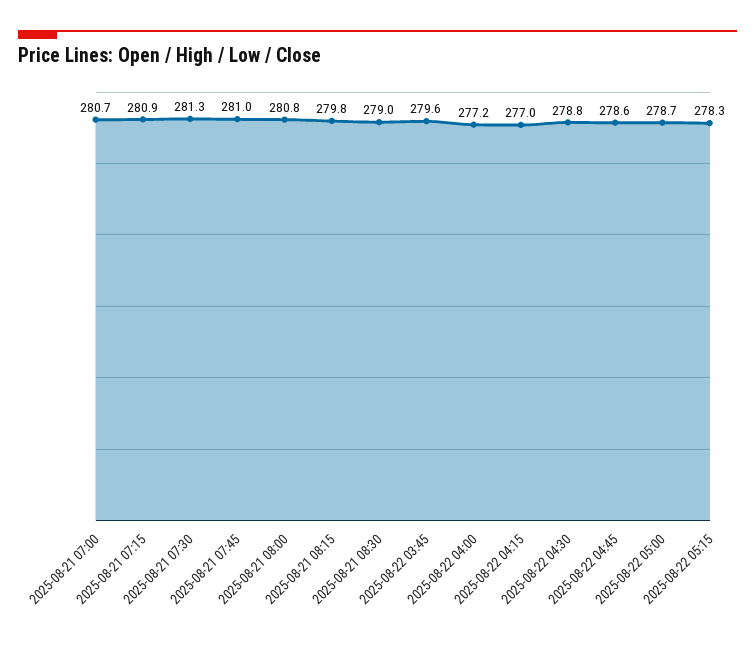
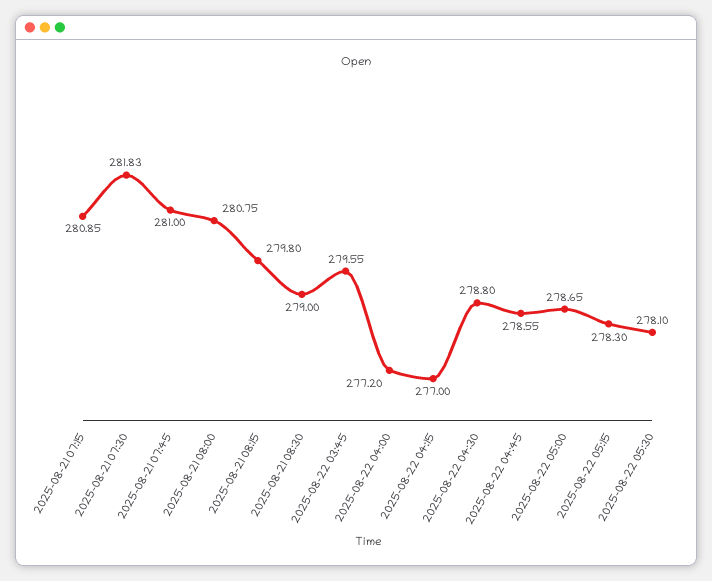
2025-08-21 07:00: 280.7 -> none
2025-08-21 07:30: 281.3 -> 281.83
2025-08-22 05:30: none -> 278.1

